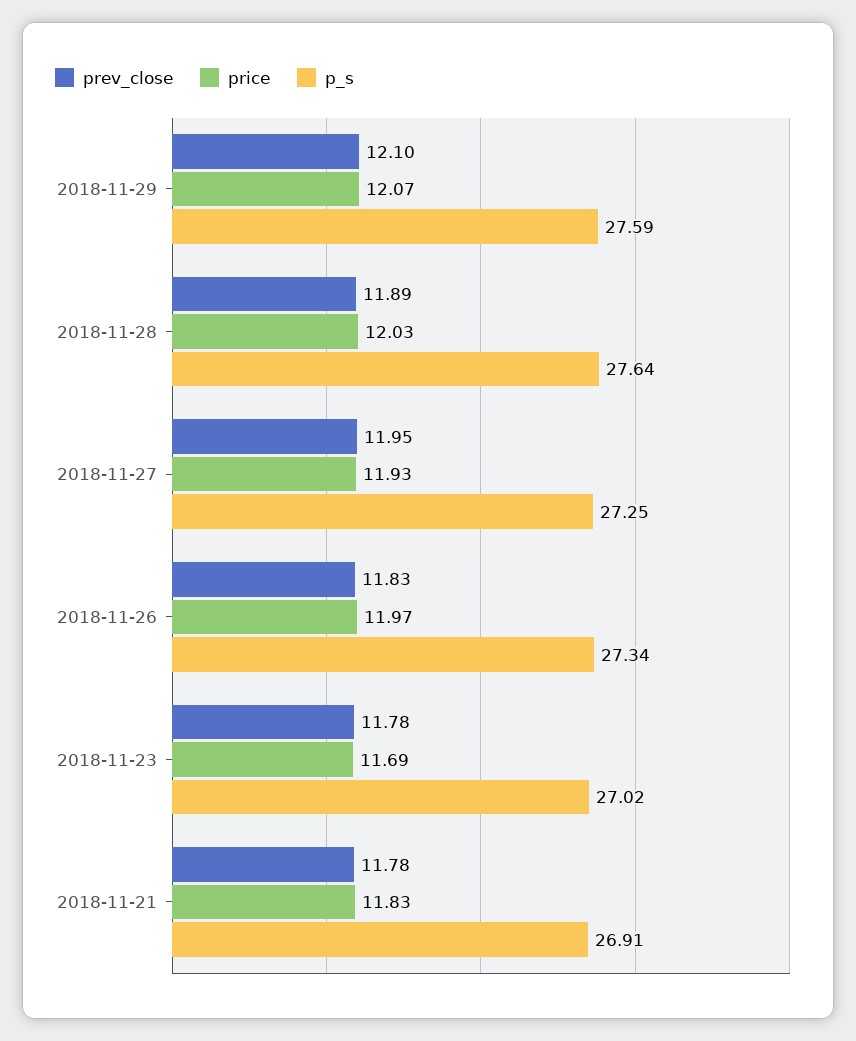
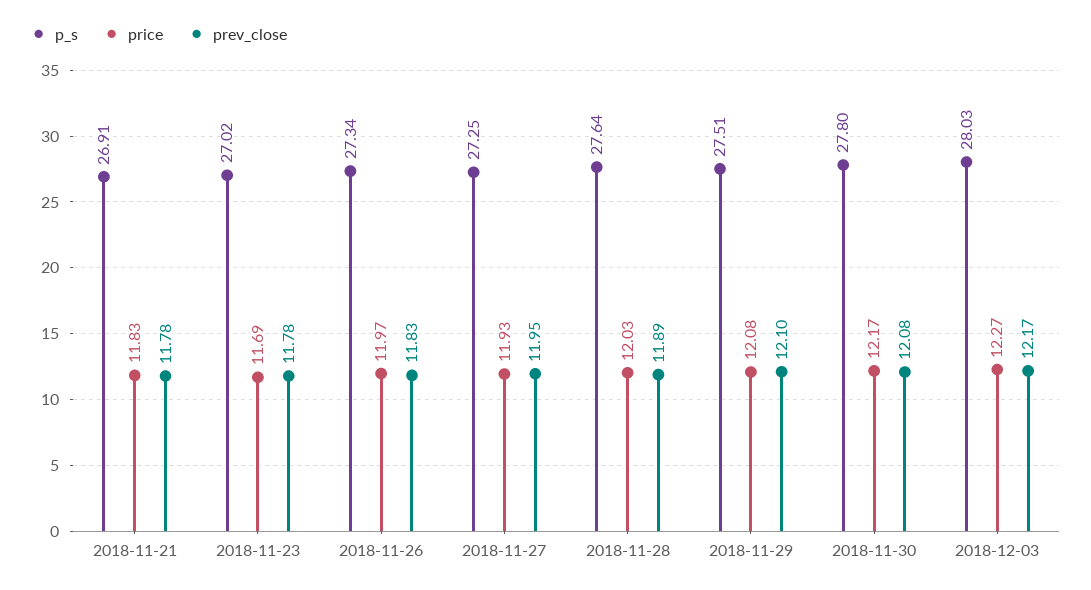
price, 2018-11-29: 12.07 -> 12.08
p_s, 2018-11-29: 27.59 -> 27.51
p_s, 2018-11-30: none -> 27.8
price, 2018-11-30: none -> 12.17
prev_close, 2018-11-30: none -> 12.08
p_s, 2018-12-03: none -> 28.03
price, 2018-12-03: none -> 12.27
prev_close, 2018-12-03: none -> 12.17

